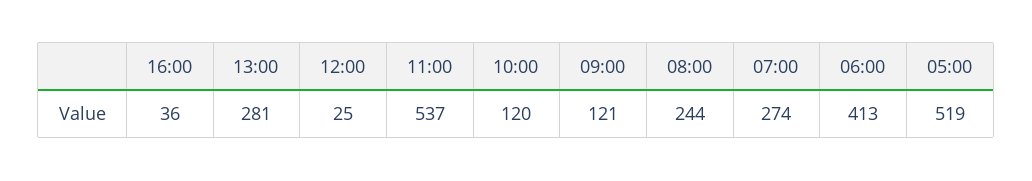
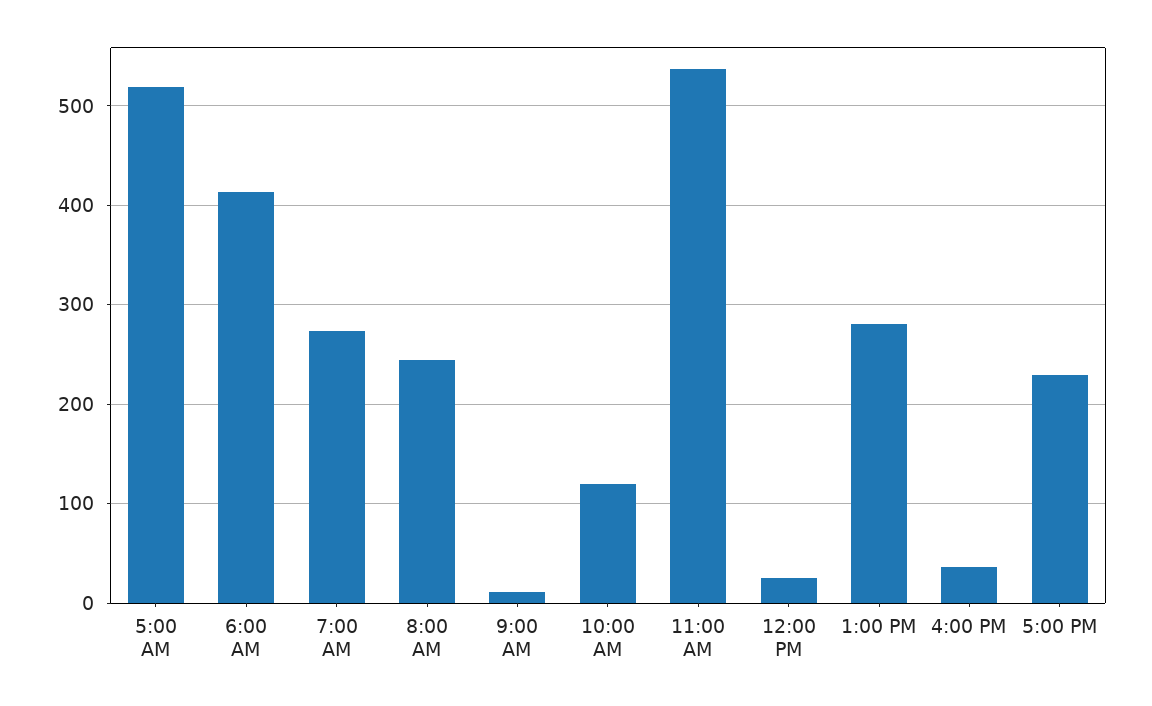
09:00: 121 -> 10
5:00 PM: none -> 230

